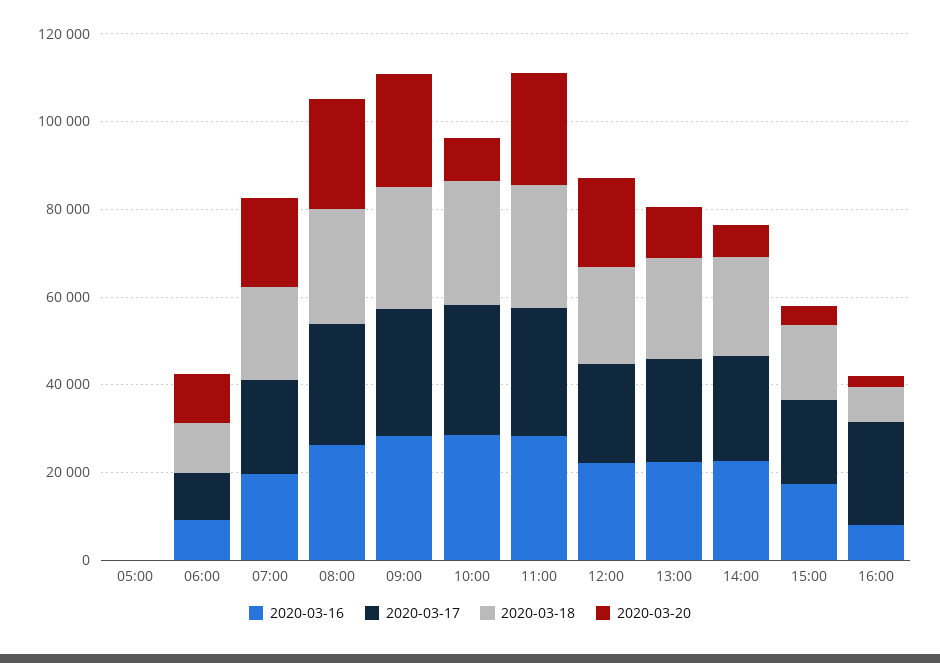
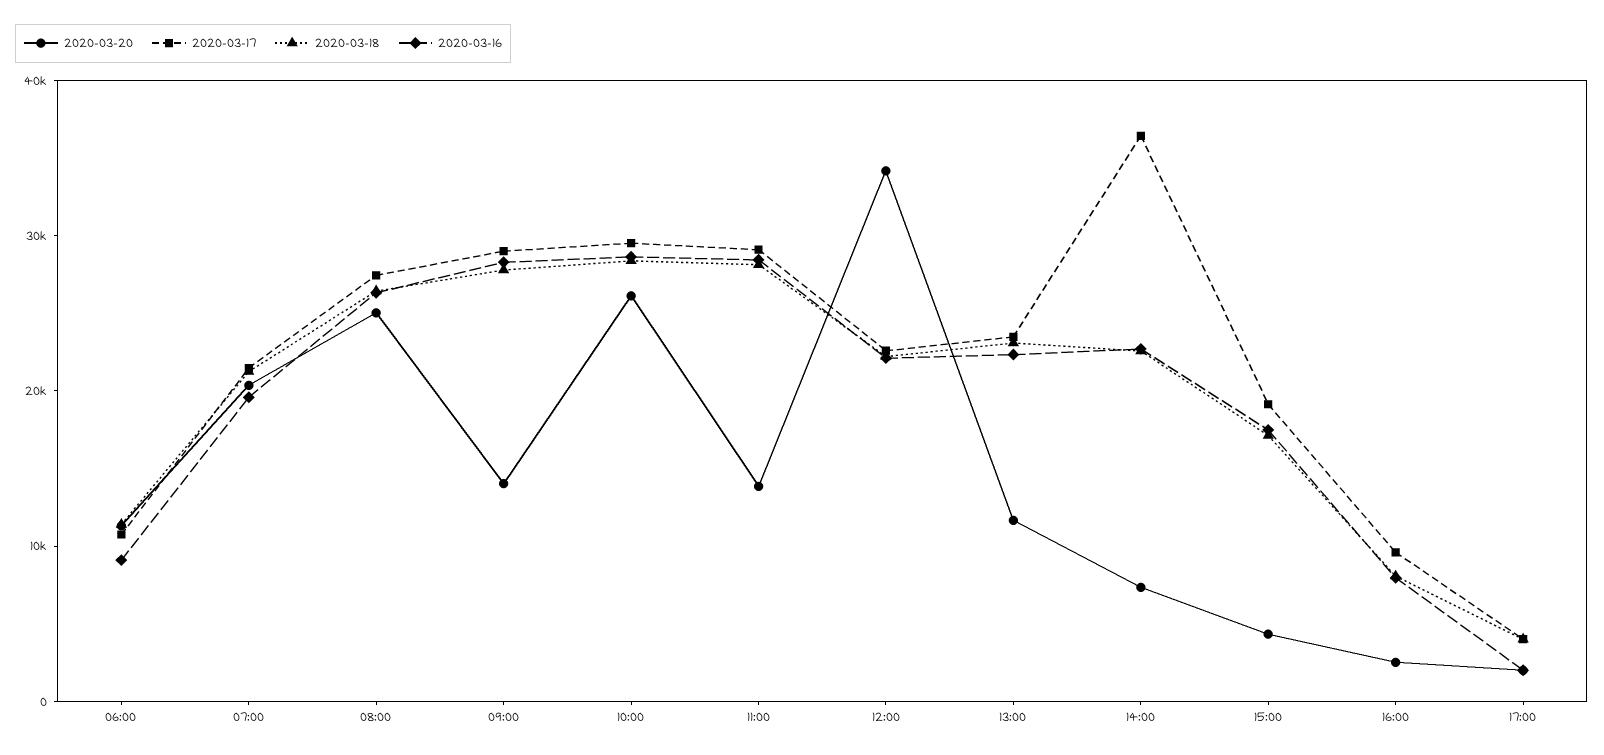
2020-03-16, 05:00: 0 -> none
2020-03-17, 05:00: 0 -> none
2020-03-18, 05:00: 0 -> none
2020-03-20, 05:00: 0 -> none
2020-03-20, 09:00: 25000 -> 14000
2020-03-20, 10:00: 10000 -> 26000
2020-03-20, 11:00: 25000 -> 14000
2020-03-20, 12:00: 20000 -> 34000
2020-03-17, 14:00: 25000 -> 36000
2020-03-17, 16:00: 25000 -> 10000
2020-03-20, 17:00: none -> 2000
2020-03-17, 17:00: none -> 4000
2020-03-18, 17:00: none -> 4000
2020-03-16, 17:00: none -> 2000

